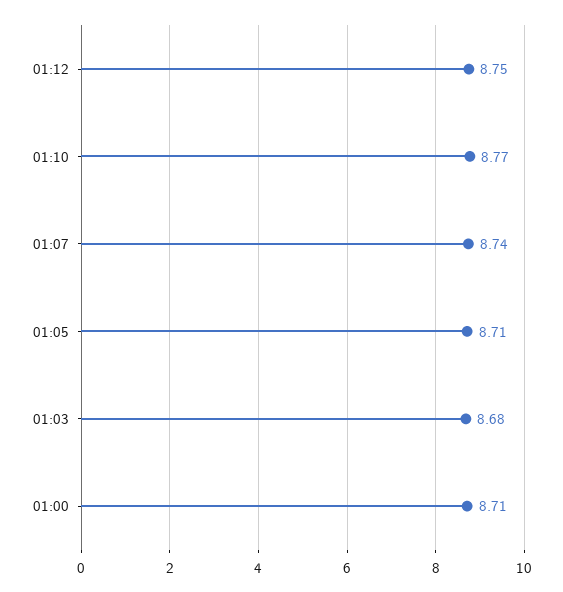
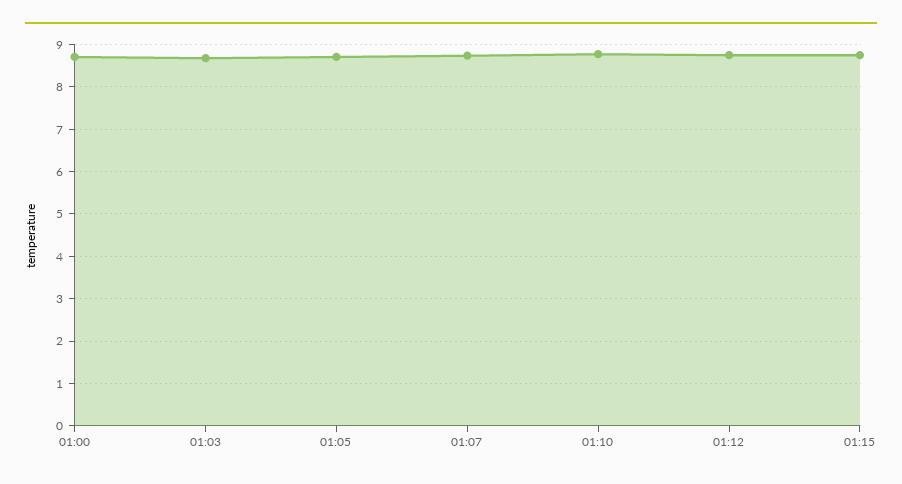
01:15: none -> 8.8

